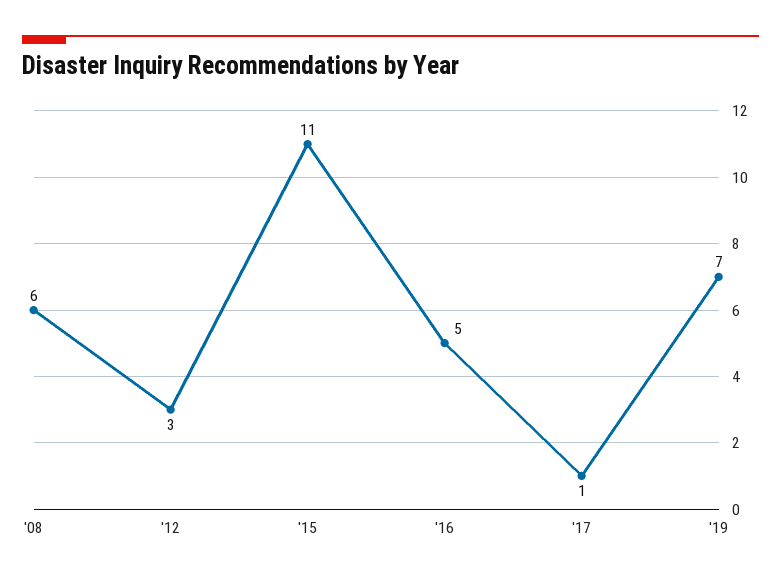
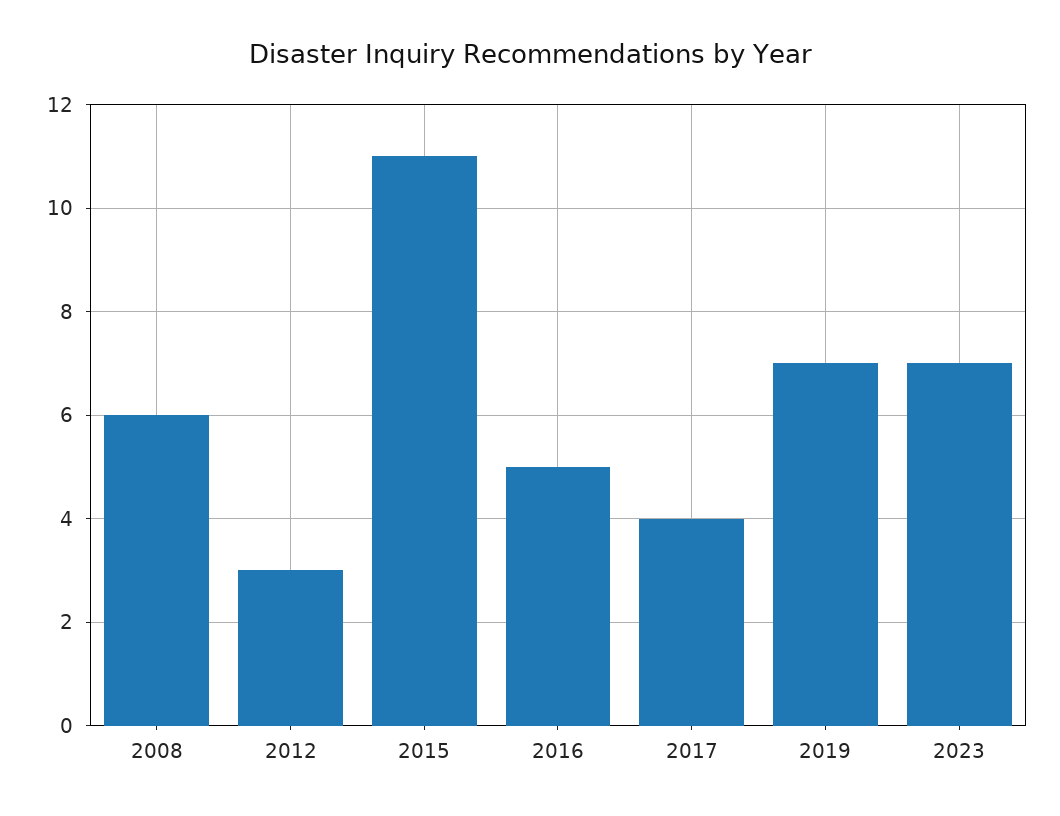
'17: 1 -> 4
2023: none -> 7

